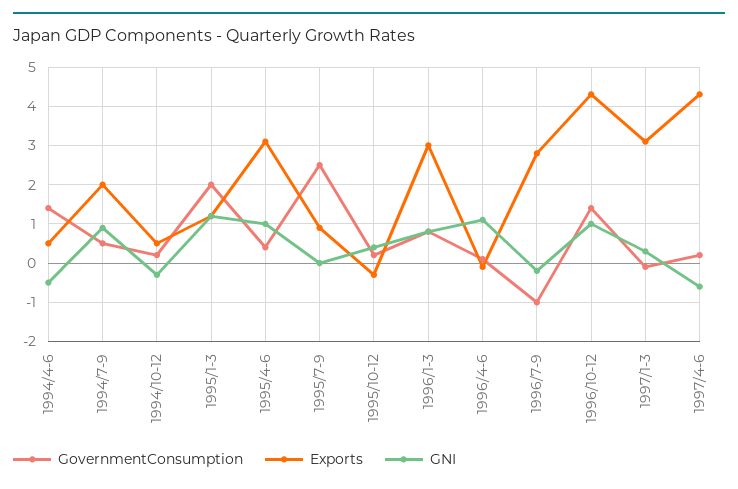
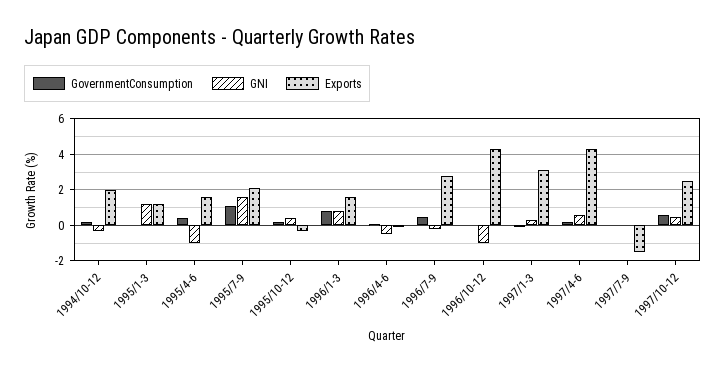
GovernmentConsumption, 1994/4-6: 1.5 -> none
Exports, 1994/4-6: 0.5 -> none
GNI, 1994/4-6: -0.5 -> none
GovernmentConsumption, 1994/7-9: 0.5 -> none
Exports, 1994/7-9: 2 -> none
GNI, 1994/7-9: 1 -> none
Exports, 1994/10-12: 0.5 -> 2
GovernmentConsumption, 1995/1-3: 2 -> 0
Exports, 1995/4-6: 3 -> 1.5
GNI, 1995/4-6: 1 -> -1
GovernmentConsumption, 1995/7-9: 2.5 -> 1
Exports, 1995/7-9: 1 -> 2
GNI, 1995/7-9: 0 -> 1.5
Exports, 1996/1-3: 3 -> 1.5
GNI, 1996/4-6: 1 -> -0.5
GovernmentConsumption, 1996/7-9: -1 -> 0.5
GovernmentConsumption, 1996/10-12: 1.5 -> 0
GNI, 1996/10-12: 1 -> -1
GNI, 1997/4-6: -0.5 -> 0.5
GovernmentConsumption, 1997/7-9: none -> 0
GNI, 1997/7-9: none -> 0
Exports, 1997/7-9: none -> -1.5
GovernmentConsumption, 1997/10-12: none -> 0.5
GNI, 1997/10-12: none -> 0.5
Exports, 1997/10-12: none -> 2.5

